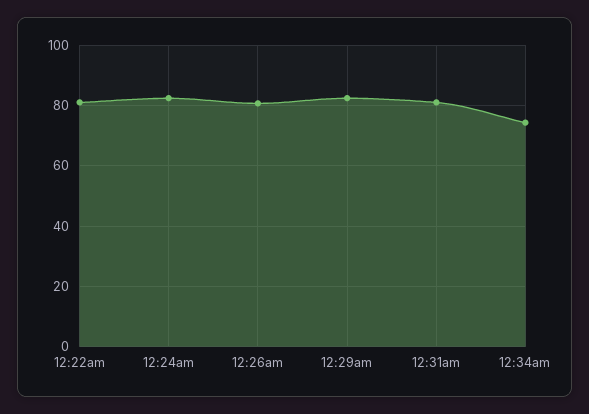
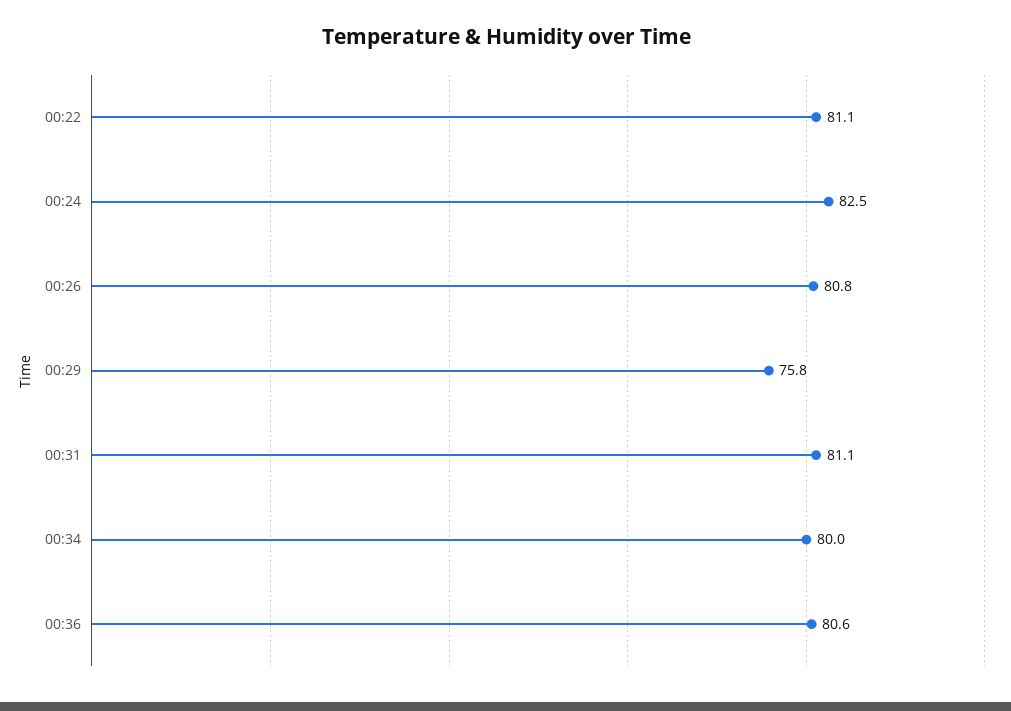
12:29am: 82 -> 75.8
12:34am: 74 -> 80
00:36: none -> 80.6

